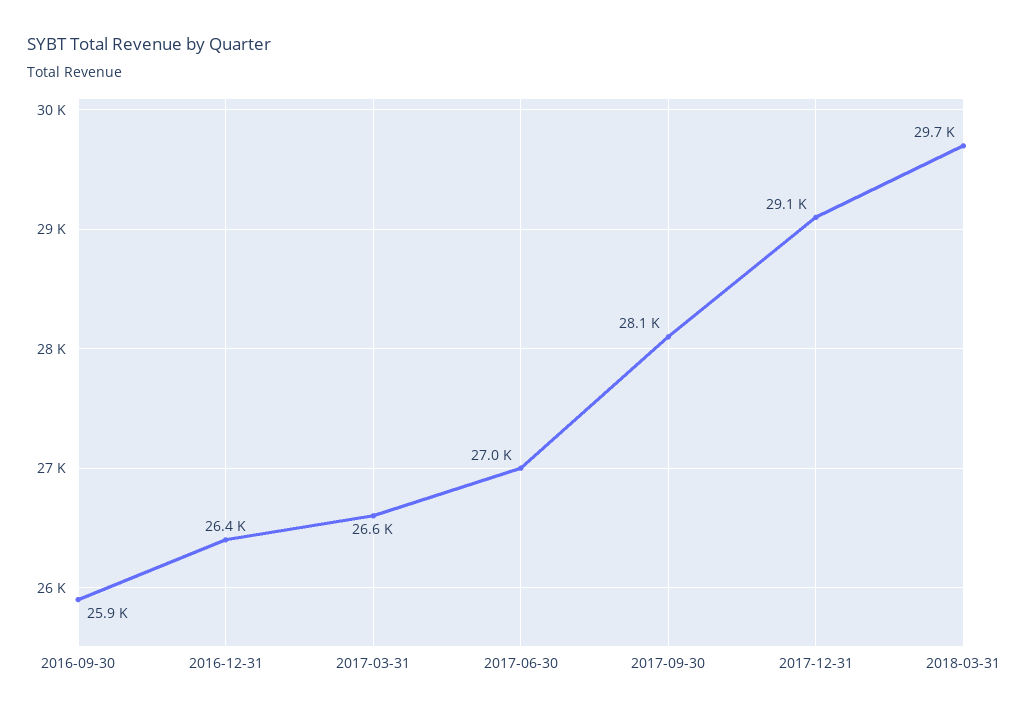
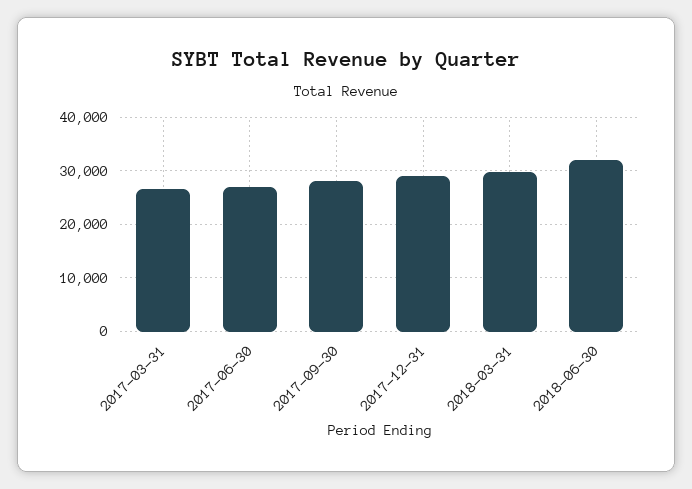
2016-09-30: 25900 -> none
2016-12-31: 26400 -> none
2018-06-30: none -> 32000

